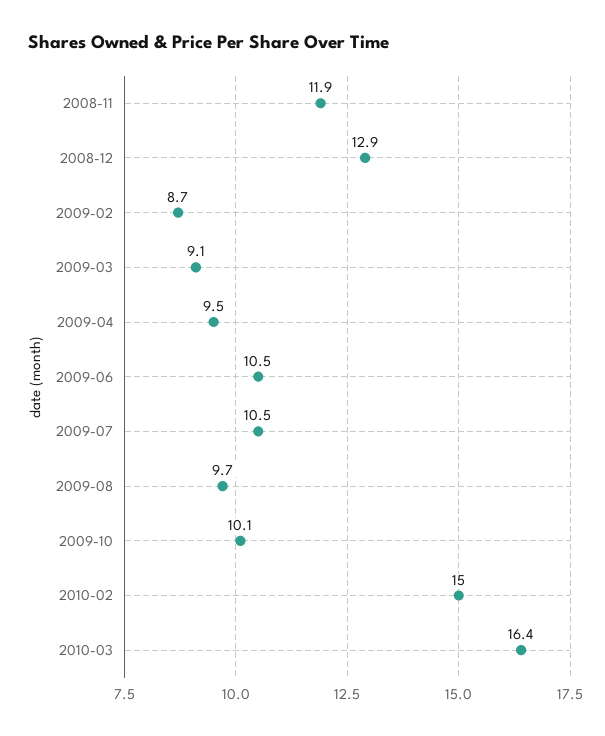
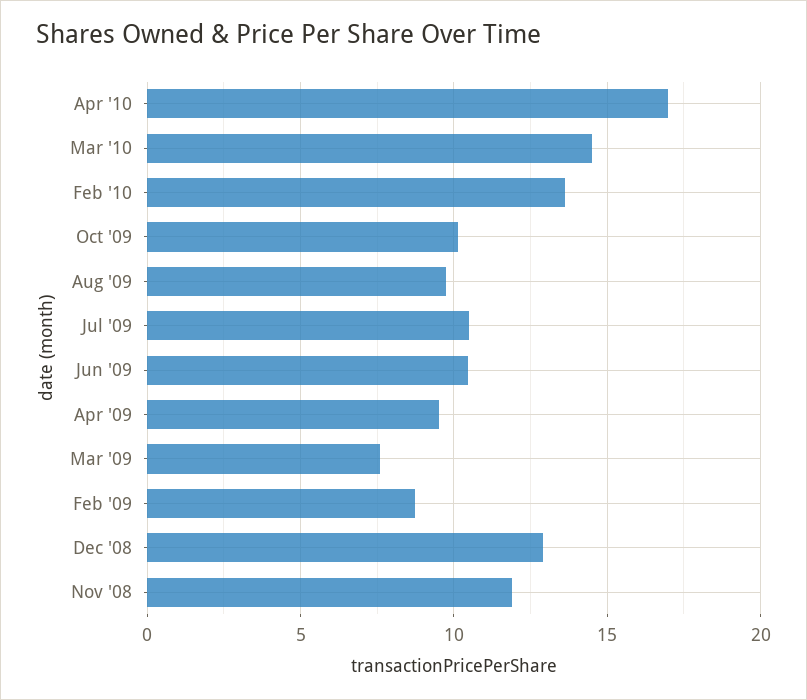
2009-03: 9.1 -> 7.5
2010-02: 15 -> 13.5
2010-03: 16.4 -> 14.5
Apr '10: none -> 17

